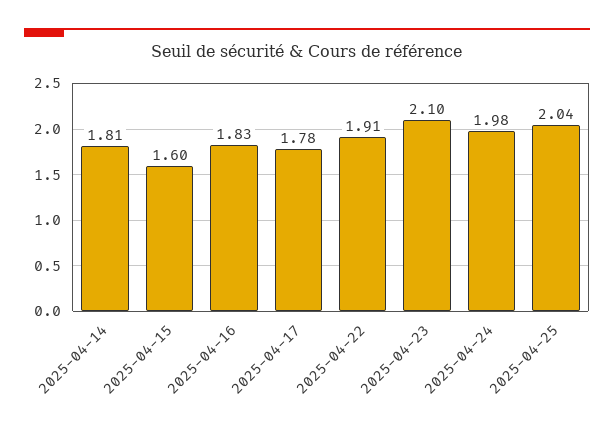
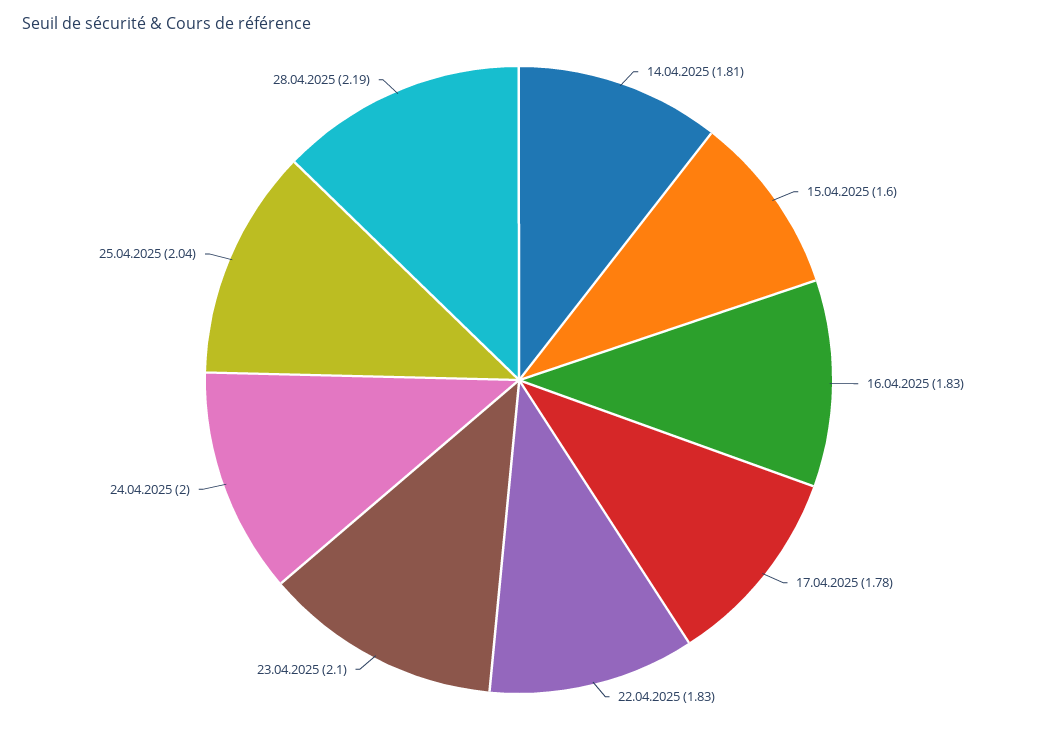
2025-04-22: 1.91 -> 1.83
2025-04-24: 1.98 -> 2
28.04.2025: none -> 2.19

